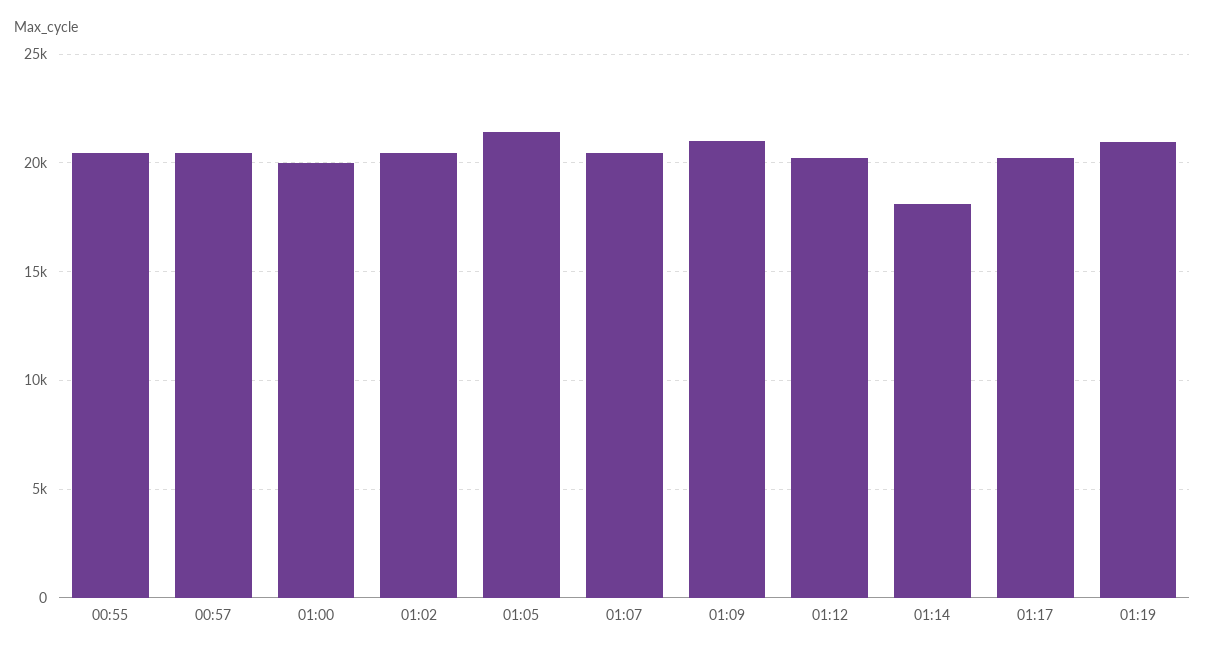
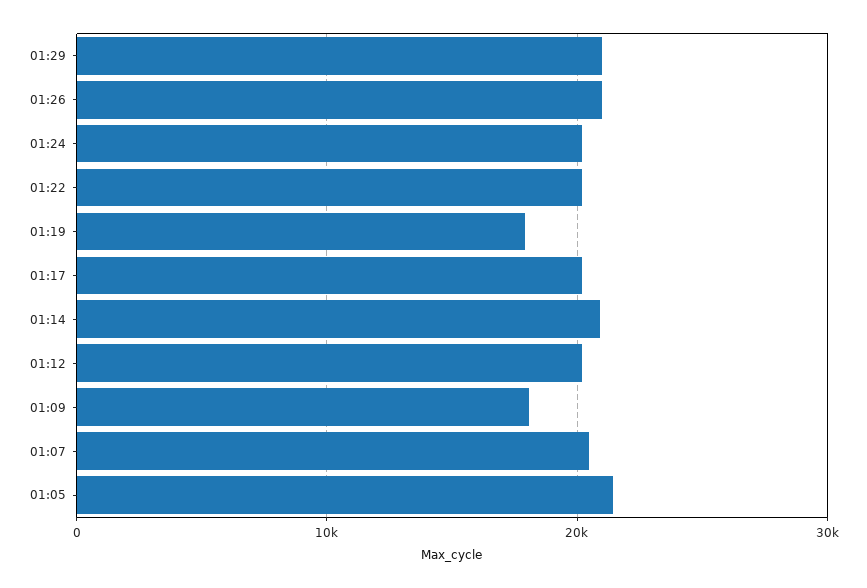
00:55: 20500 -> none
00:57: 20500 -> none
01:00: 20000 -> none
01:02: 20500 -> none
01:09: 21000 -> 18000
01:14: 18000 -> 21000
01:19: 21000 -> 18000
01:29: none -> 21000
01:26: none -> 21000
01:24: none -> 20000
01:22: none -> 20000

